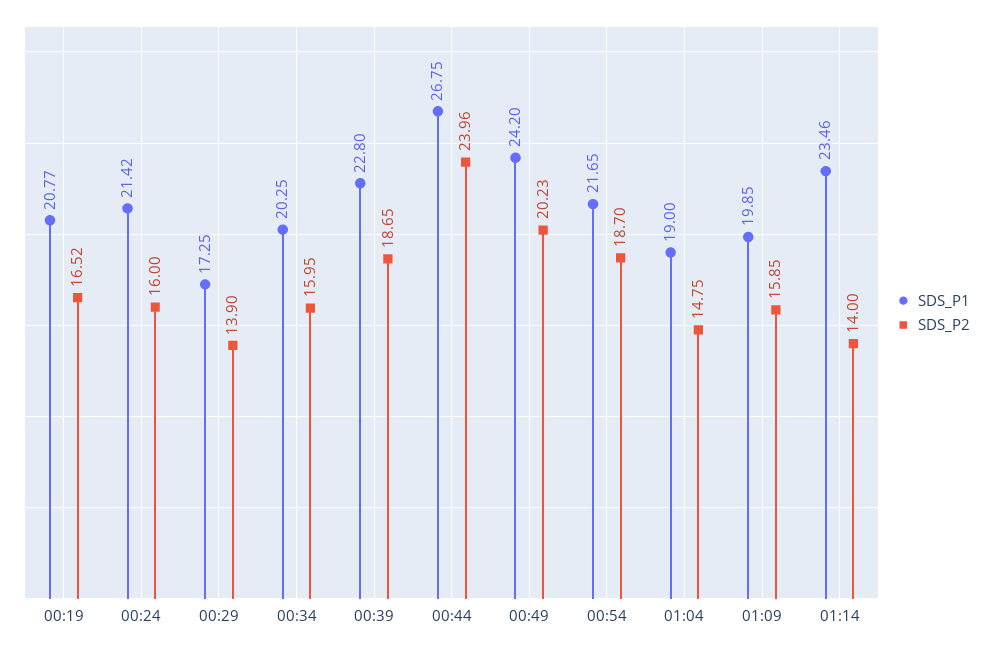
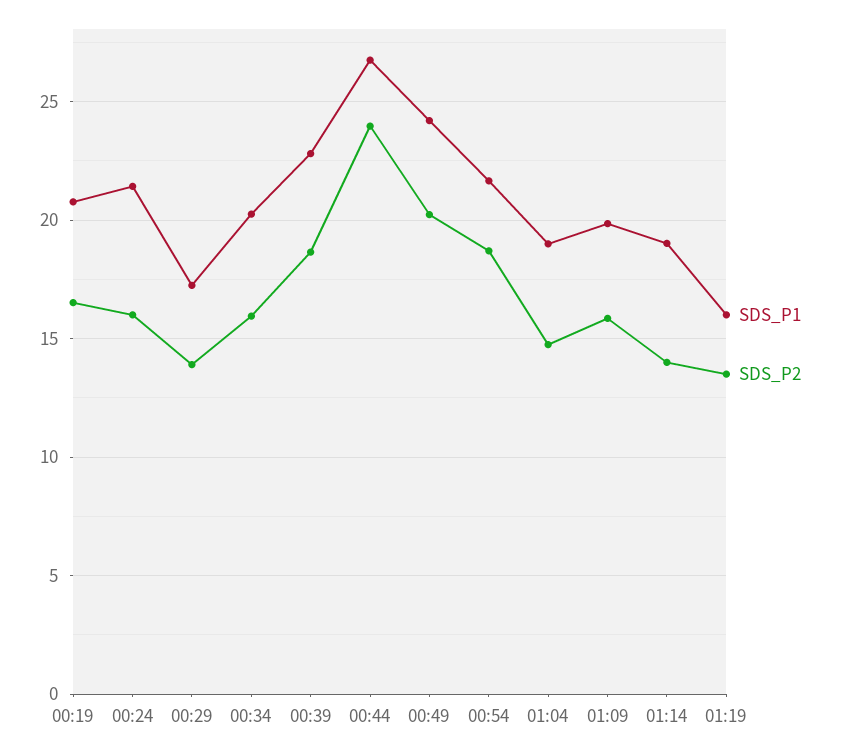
SDS_P1, 01:14: 23.46 -> 19
SDS_P1, 01:19: none -> 16
SDS_P2, 01:19: none -> 13.5

